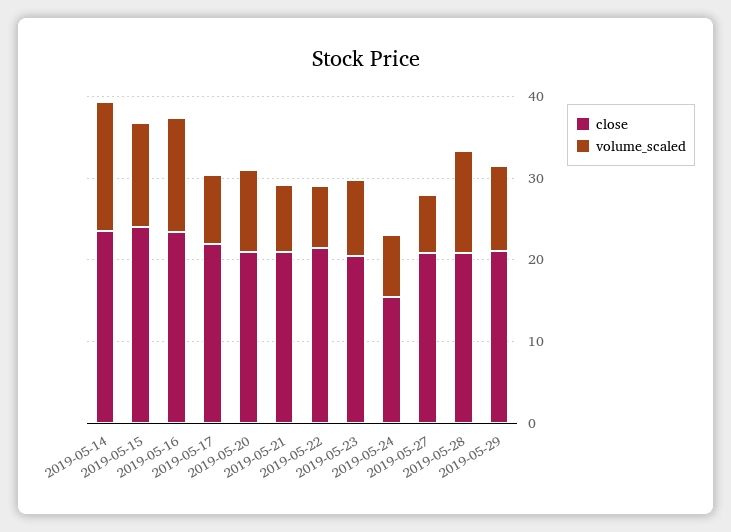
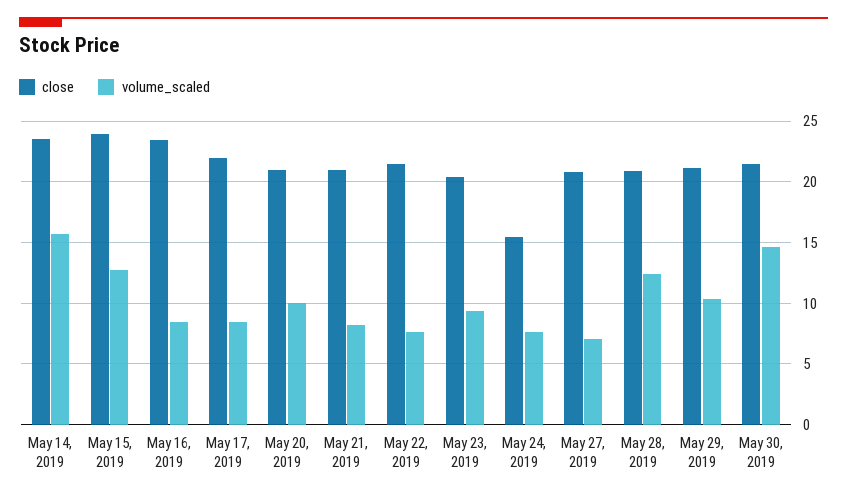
volume_scaled, 2019-05-16: 14 -> 8.5
close, May 30, 2019: none -> 21.5
volume_scaled, May 30, 2019: none -> 14.5

